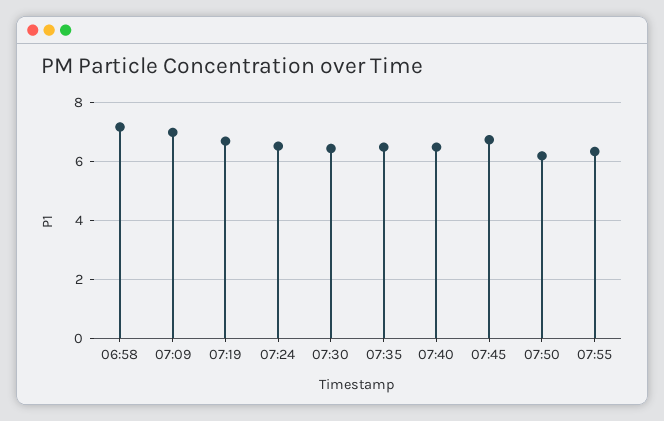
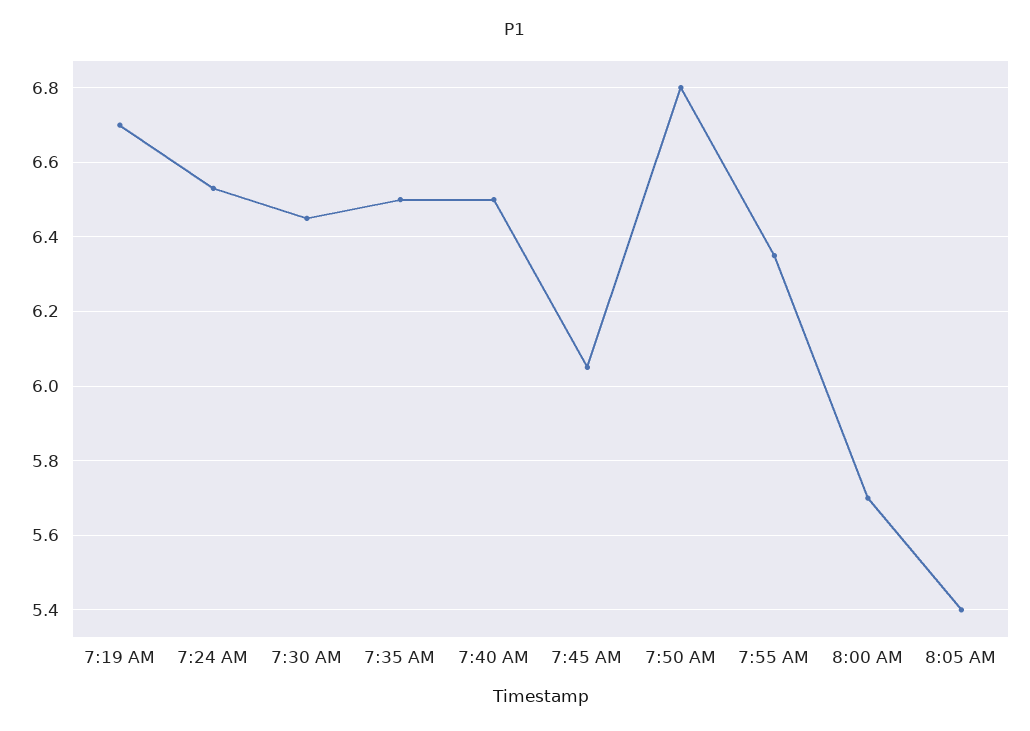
06:58: 7.25 -> none
07:09: 7 -> none
07:45: 6.75 -> 6.05
07:50: 6.25 -> 6.8
8:00 AM: none -> 5.7
8:05 AM: none -> 5.4

